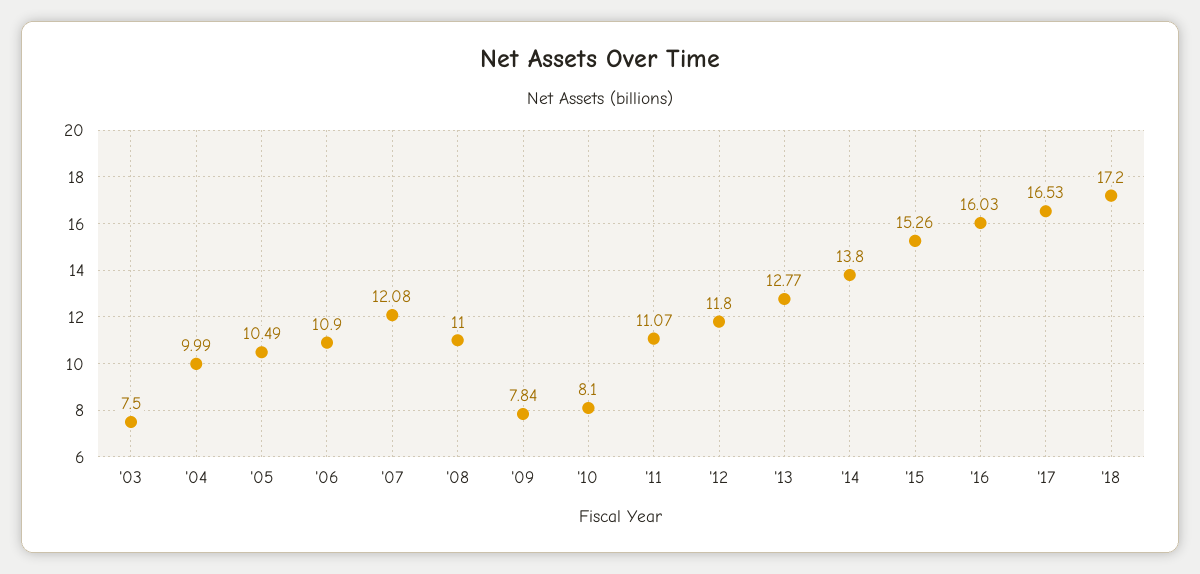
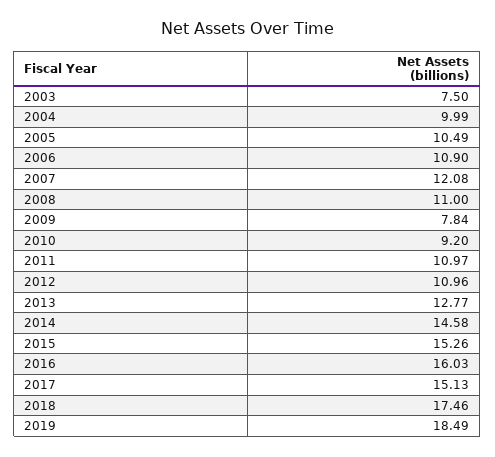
'10: 8.1 -> 9.2
'11: 11.07 -> 10.97
'12: 11.8 -> 10.96
'14: 13.8 -> 14.58
'17: 16.53 -> 15.13
'18: 17.2 -> 17.46
2019: none -> 18.49

